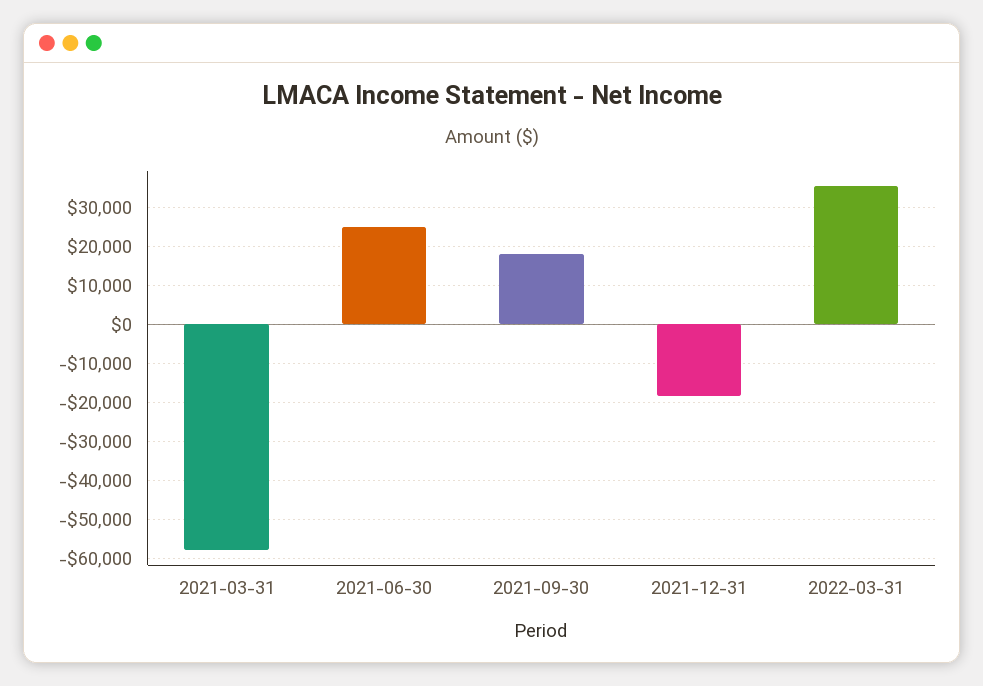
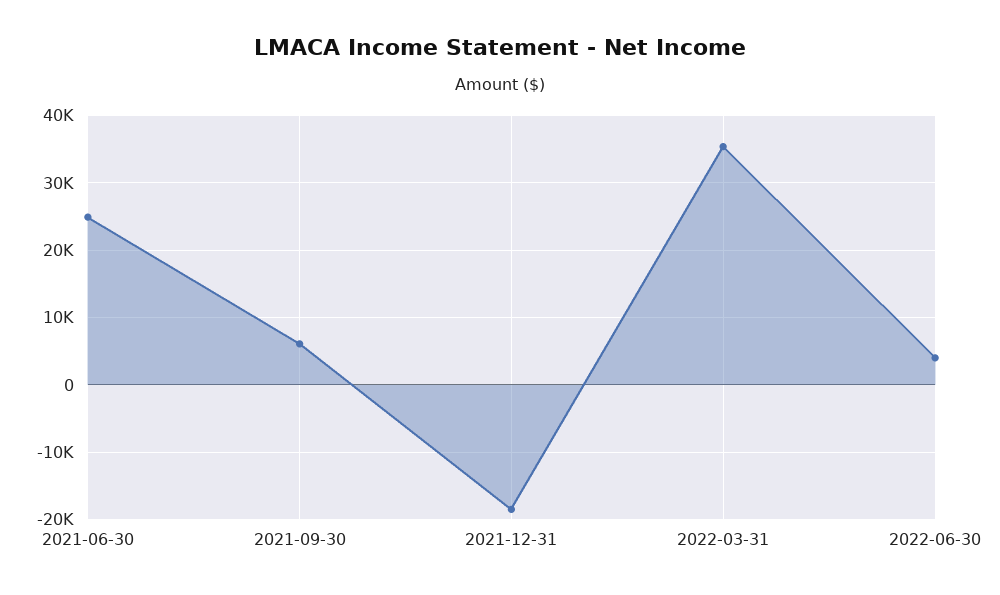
2021-03-31: -58000 -> none
2021-09-30: 18000 -> 6000
2022-06-30: none -> 4000

